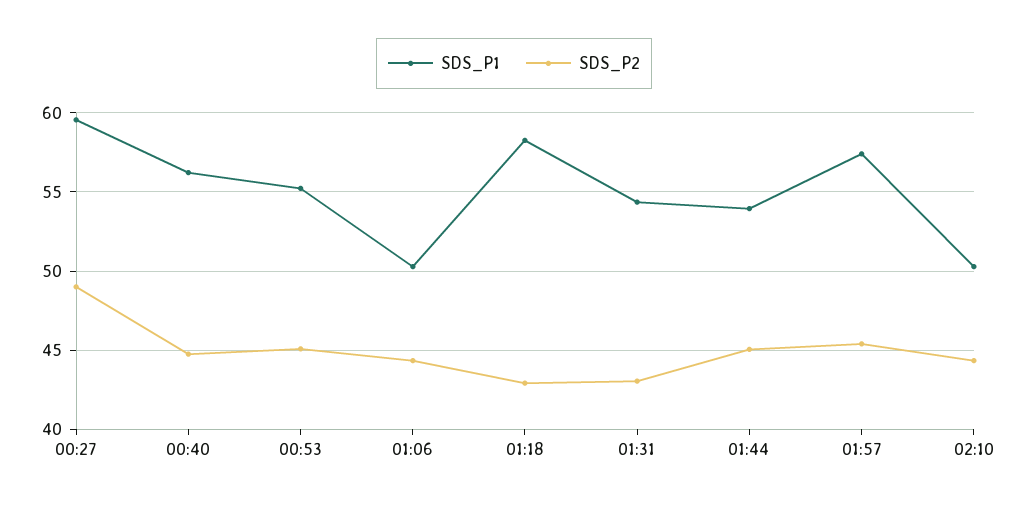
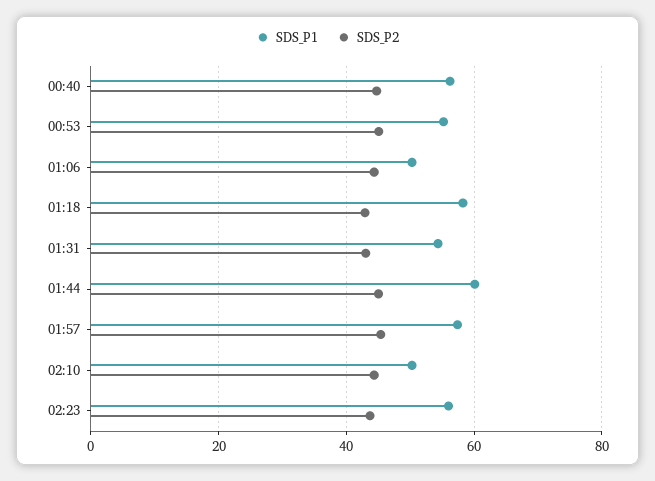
SDS_P1, 00:27: 59.5 -> none
SDS_P2, 00:27: 49 -> none
SDS_P1, 01:44: 54 -> 60
SDS_P1, 02:23: none -> 56
SDS_P2, 02:23: none -> 44

